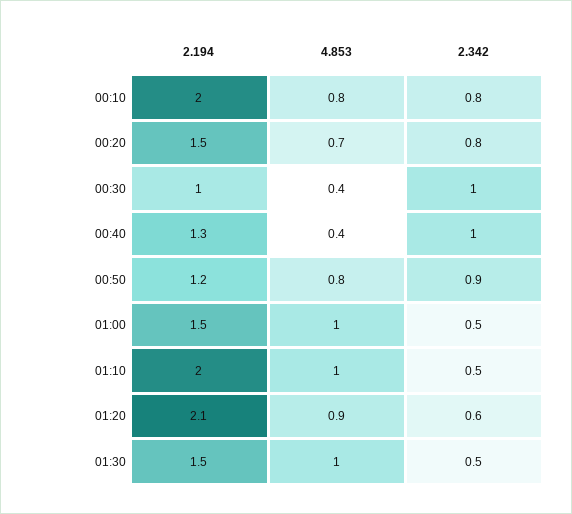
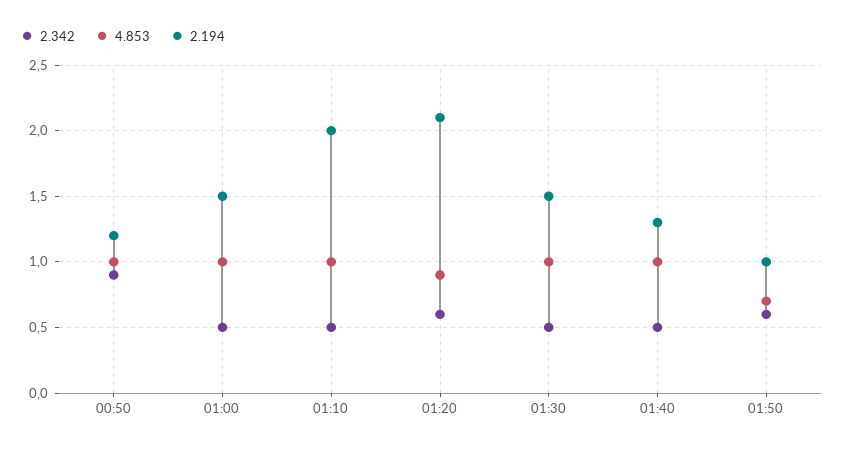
2.194, 00:10: 2 -> none
4.853, 00:10: 0.8 -> none
2.342, 00:10: 0.8 -> none
2.194, 00:20: 1.5 -> none
4.853, 00:20: 0.7 -> none
2.342, 00:20: 0.8 -> none
2.194, 00:30: 1 -> none
4.853, 00:30: 0.4 -> none
2.342, 00:30: 1 -> none
2.194, 00:40: 1.3 -> none
4.853, 00:40: 0.4 -> none
2.342, 00:40: 1 -> none
4.853, 00:50: 0.8 -> 1
2.342, 01:40: none -> 0.5
4.853, 01:40: none -> 1
2.194, 01:40: none -> 1.3
2.342, 01:50: none -> 0.6
4.853, 01:50: none -> 0.7
2.194, 01:50: none -> 1

